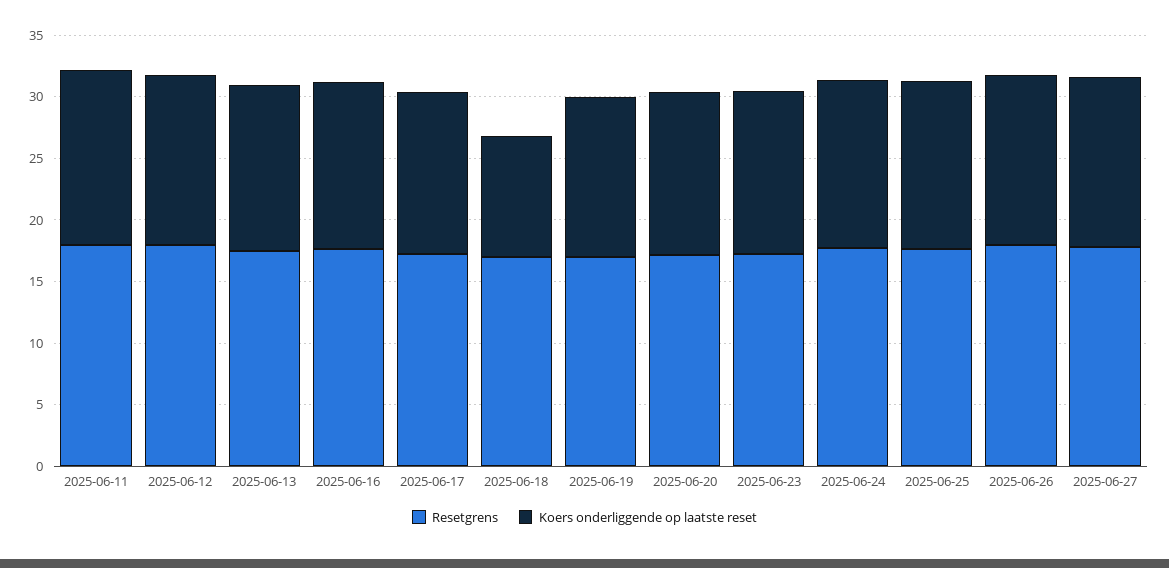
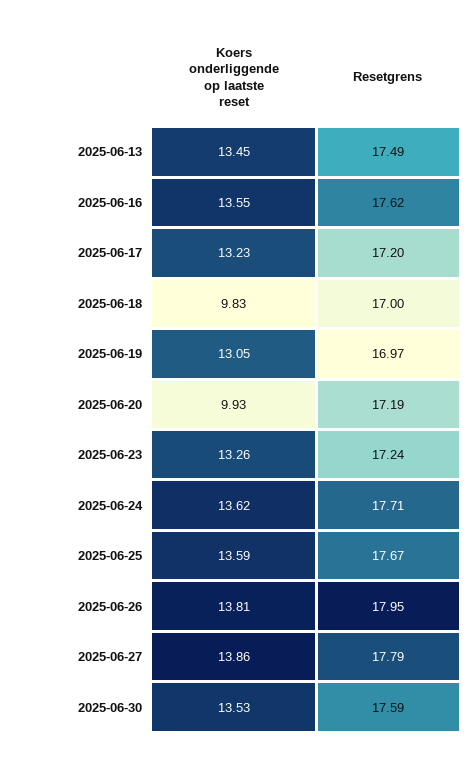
Resetgrens, 2025-06-11: 18 -> none
Koers onderliggende op laatste reset, 2025-06-11: 14 -> none
Resetgrens, 2025-06-12: 18 -> none
Koers onderliggende op laatste reset, 2025-06-12: 14 -> none
Koers onderliggende op laatste reset, 2025-06-20: 13 -> 9.93
Koers onderliggende op laatste reset, 2025-06-30: none -> 13.53
Resetgrens, 2025-06-30: none -> 17.59

